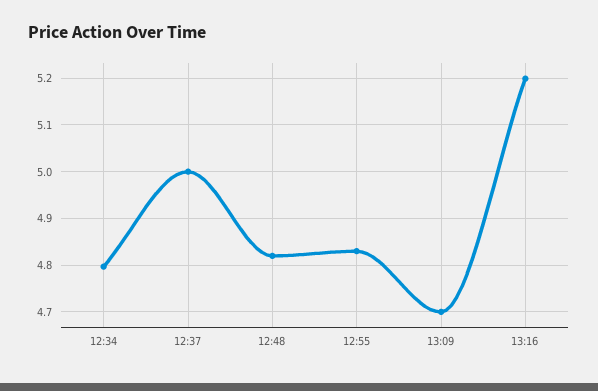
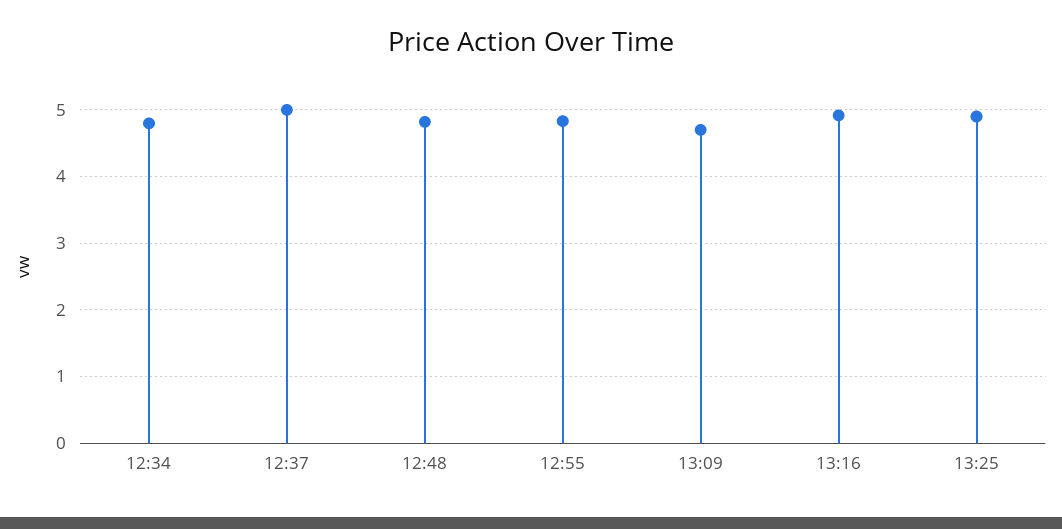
13:16: 5.2 -> 4.9
13:25: none -> 4.9

